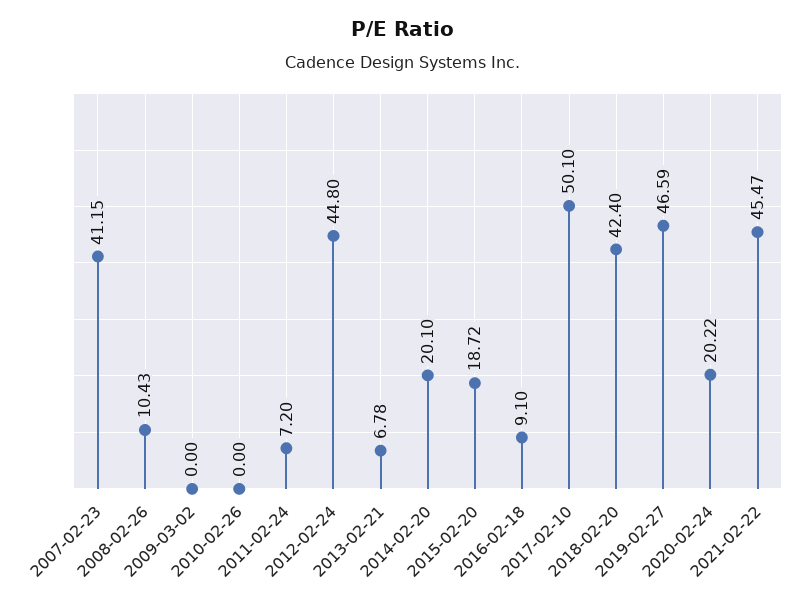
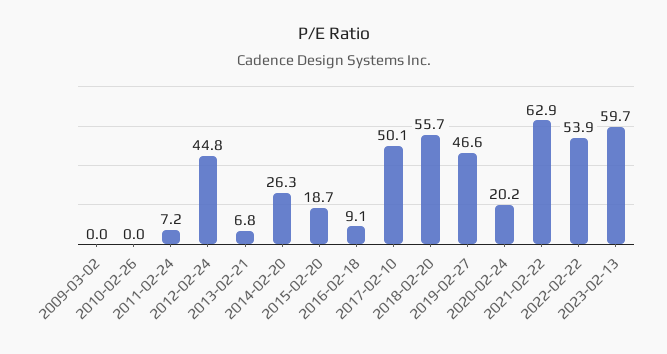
2007-02-23: 41.15 -> none
2008-02-26: 10.43 -> none
2014-02-20: 20.1 -> 26.3
2018-02-20: 42.4 -> 55.7
2021-02-22: 45.47 -> 62.9
2022-02-22: none -> 53.9
2023-02-13: none -> 59.7

